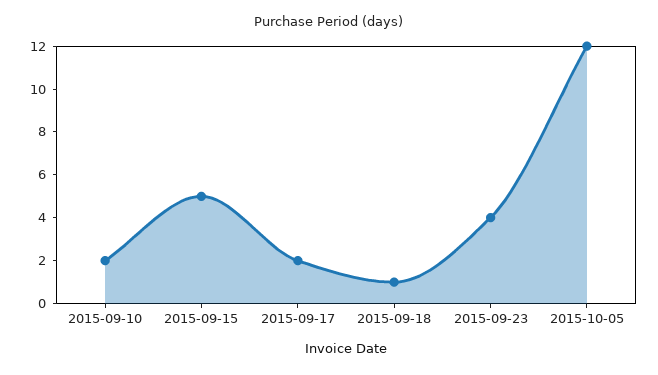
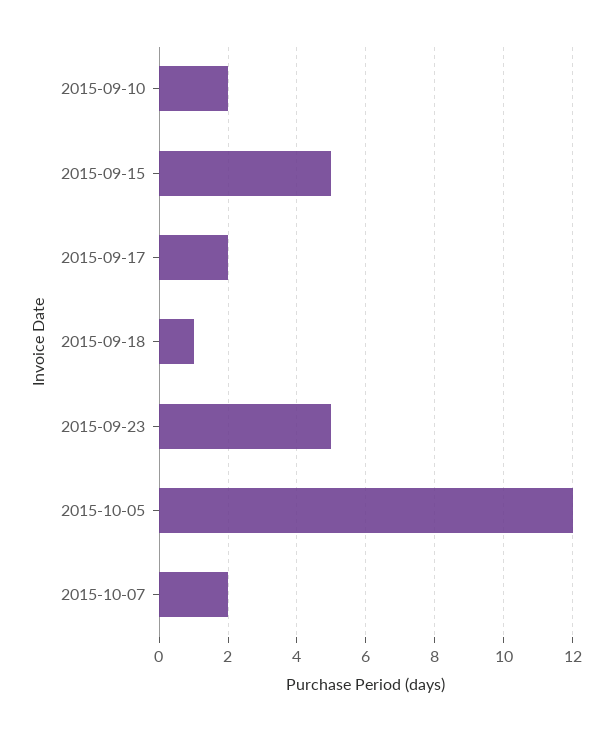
2015-09-23: 4 -> 5
2015-10-07: none -> 2

